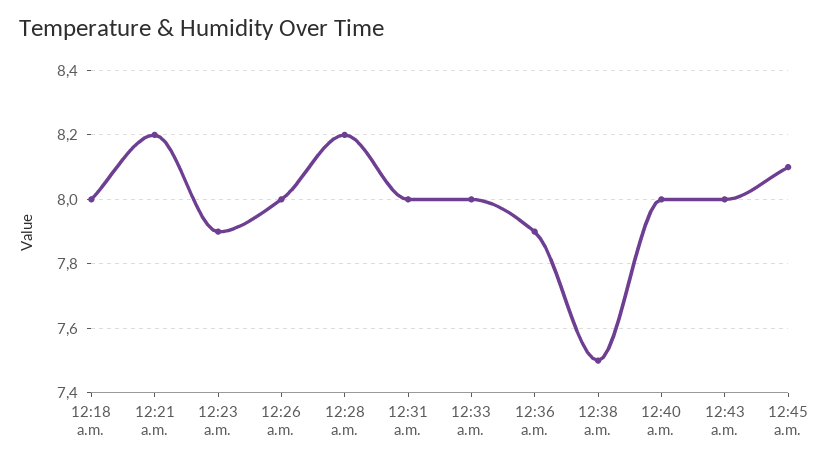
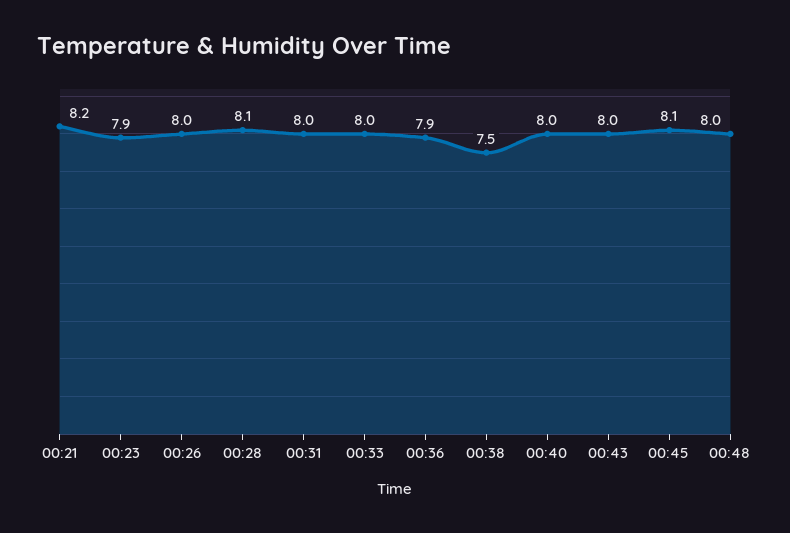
12:18 a.m.: 8 -> none
12:28 a.m.: 8.2 -> 8.1
00:48: none -> 8

